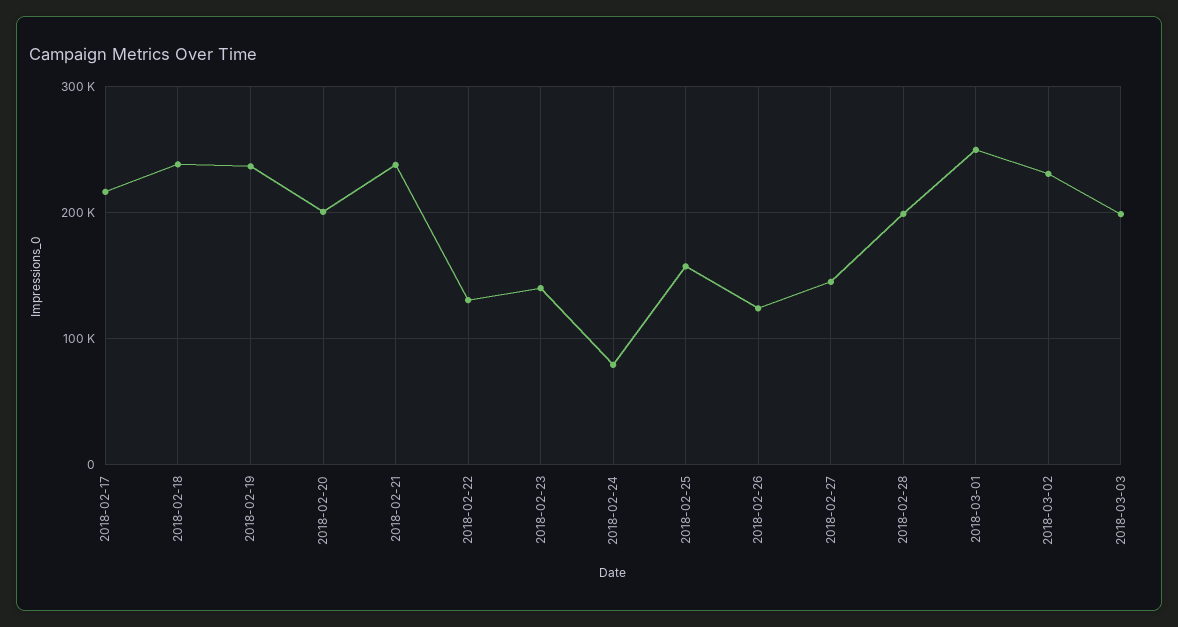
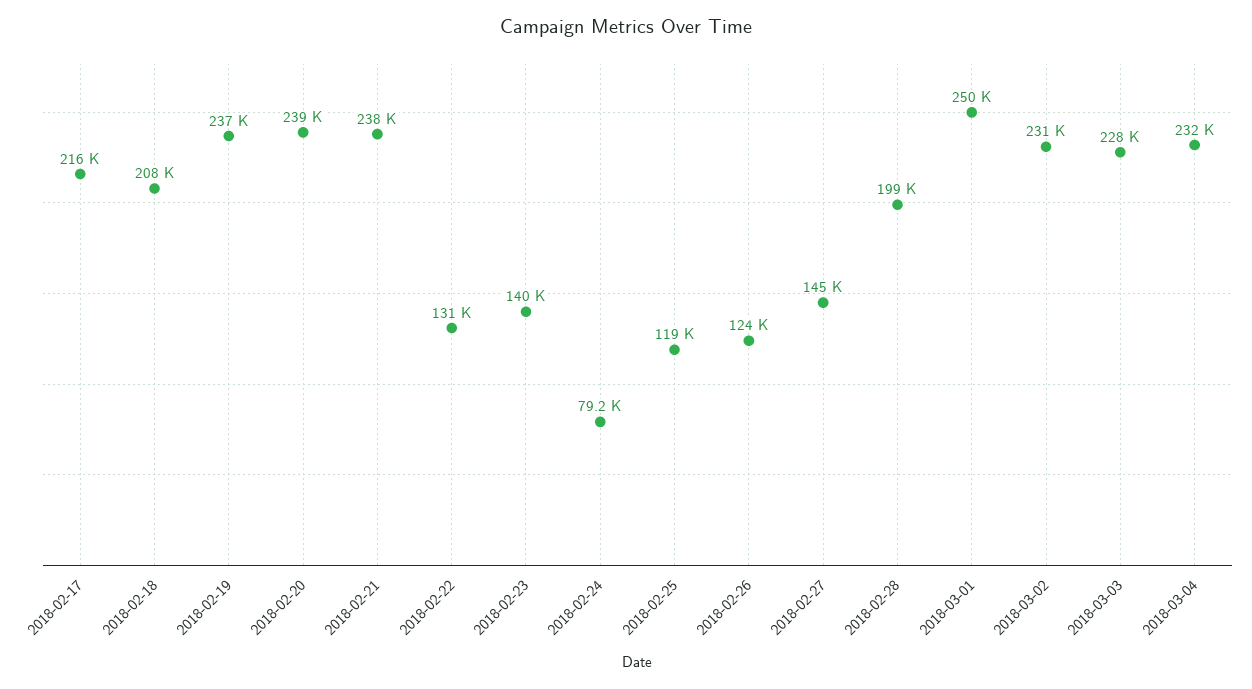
2018-02-18: 240000 -> 208000
2018-02-20: 200000 -> 239000
2018-02-25: 160000 -> 119000
2018-03-03: 200000 -> 228000
2018-03-04: none -> 232000

